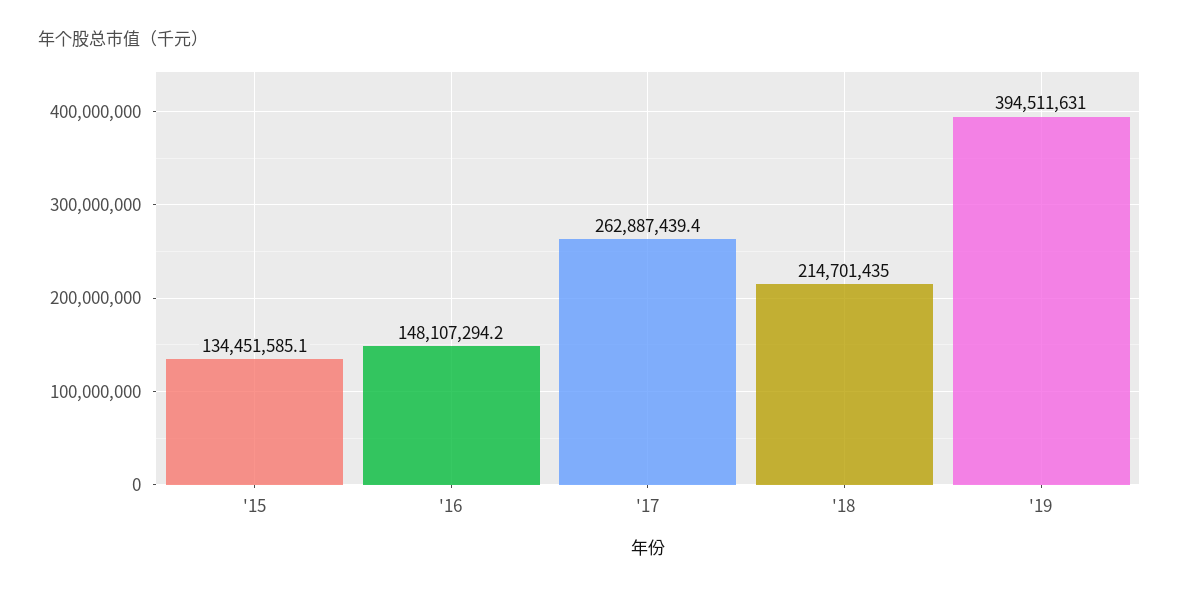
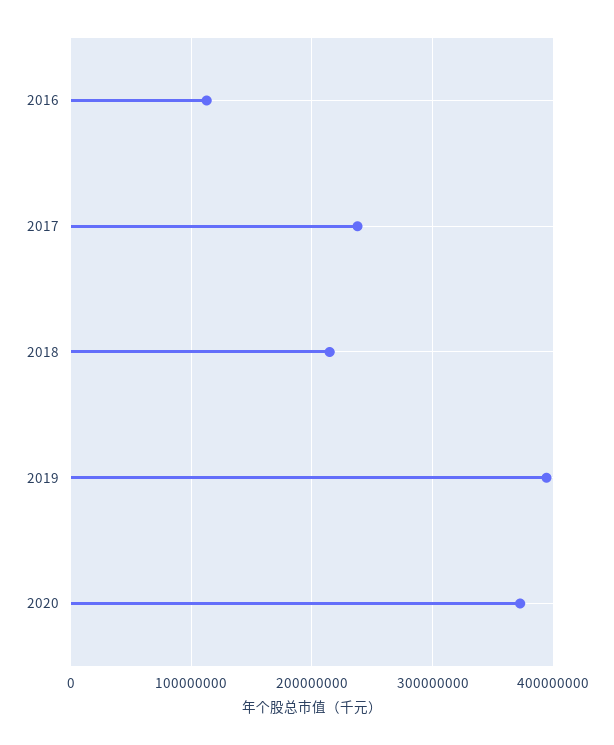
'15: 134451585.1 -> none
'16: 148107294.2 -> 110000000
'17: 262887439.4 -> 240000000
2020: none -> 370000000

